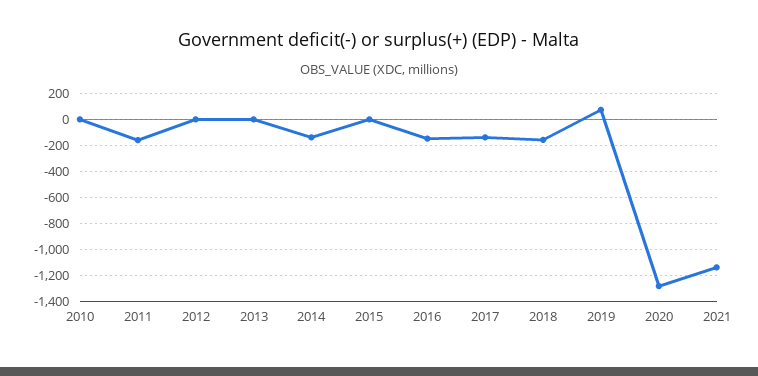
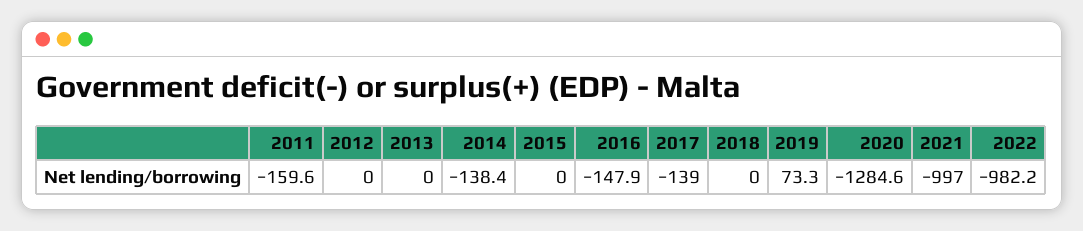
2010: 0 -> none
2018: -150 -> 0
2021: -1150 -> -997
2022: none -> -982.2

